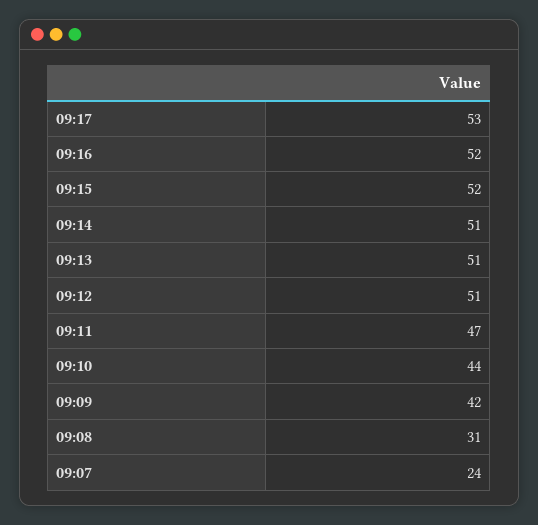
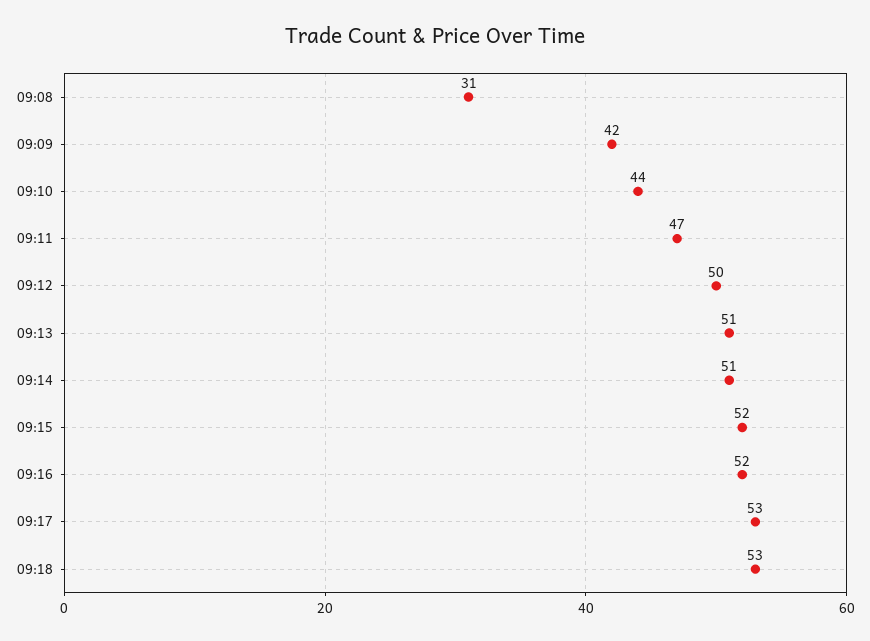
09:12: 51 -> 50
09:07: 24 -> none
09:18: none -> 53

